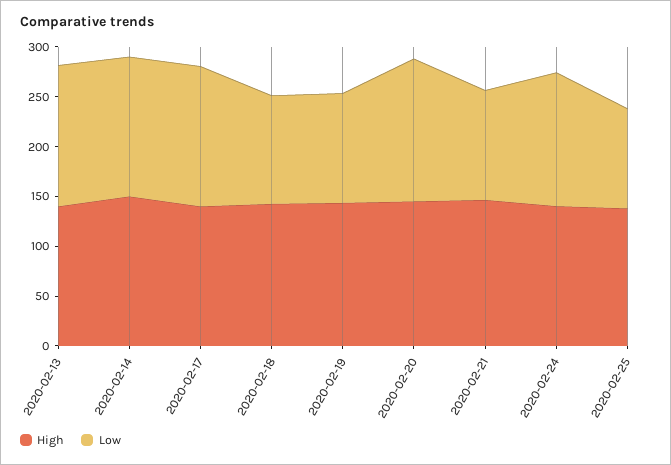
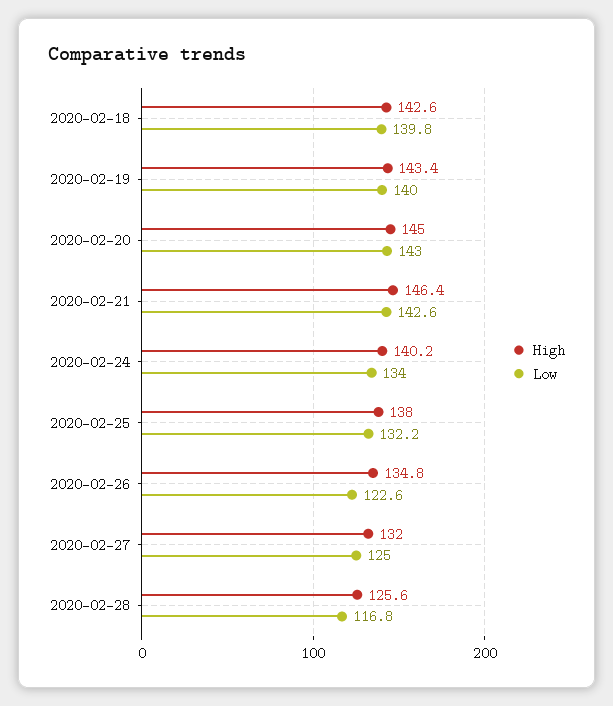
High, 2020-02-13: 140 -> none
Low, 2020-02-13: 140 -> none
High, 2020-02-14: 150 -> none
Low, 2020-02-14: 140 -> none
High, 2020-02-17: 140 -> none
Low, 2020-02-17: 140 -> none
Low, 2020-02-18: 110 -> 139.8
Low, 2020-02-19: 110 -> 140
Low, 2020-02-21: 110 -> 142.6
Low, 2020-02-25: 100 -> 132.2
High, 2020-02-26: none -> 134.8
Low, 2020-02-26: none -> 122.6
High, 2020-02-27: none -> 132
Low, 2020-02-27: none -> 125
High, 2020-02-28: none -> 125.6
Low, 2020-02-28: none -> 116.8

